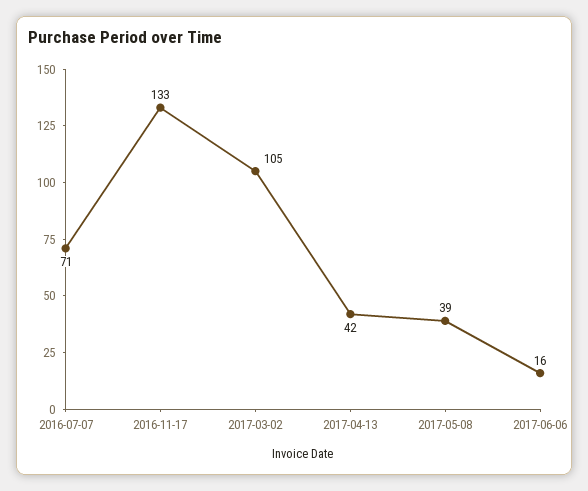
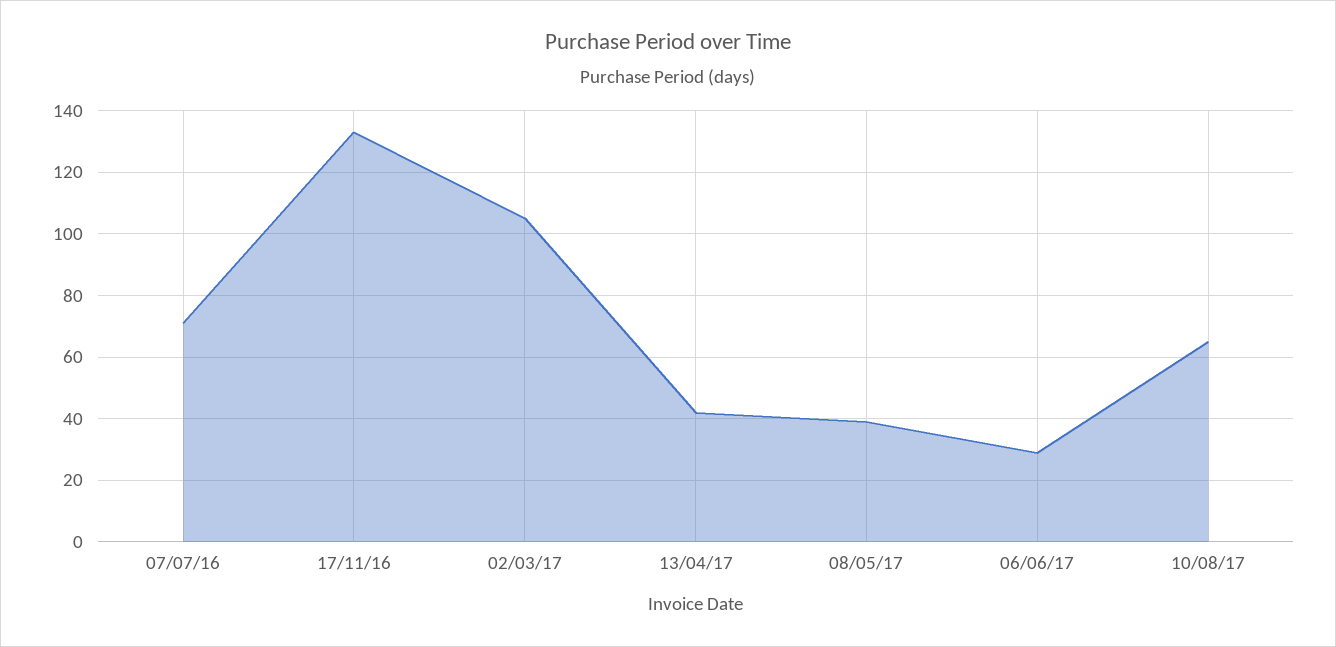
2017-06-06: 16 -> 30
10/08/17: none -> 65

